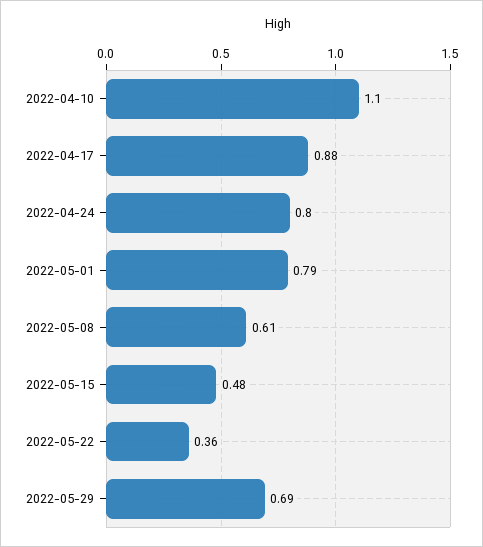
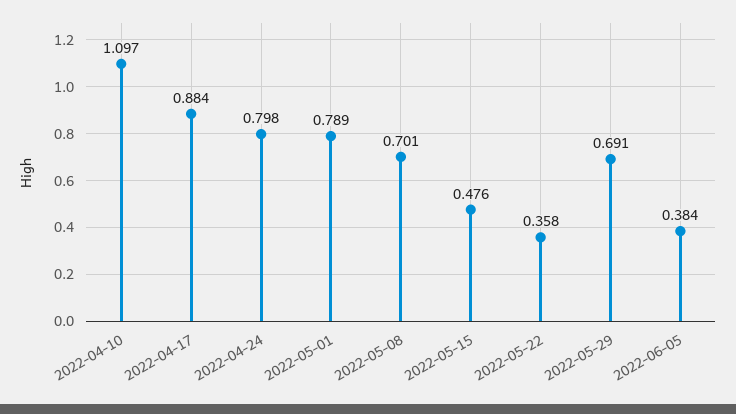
2022-05-08: 0.61 -> 0.701
2022-06-05: none -> 0.384

